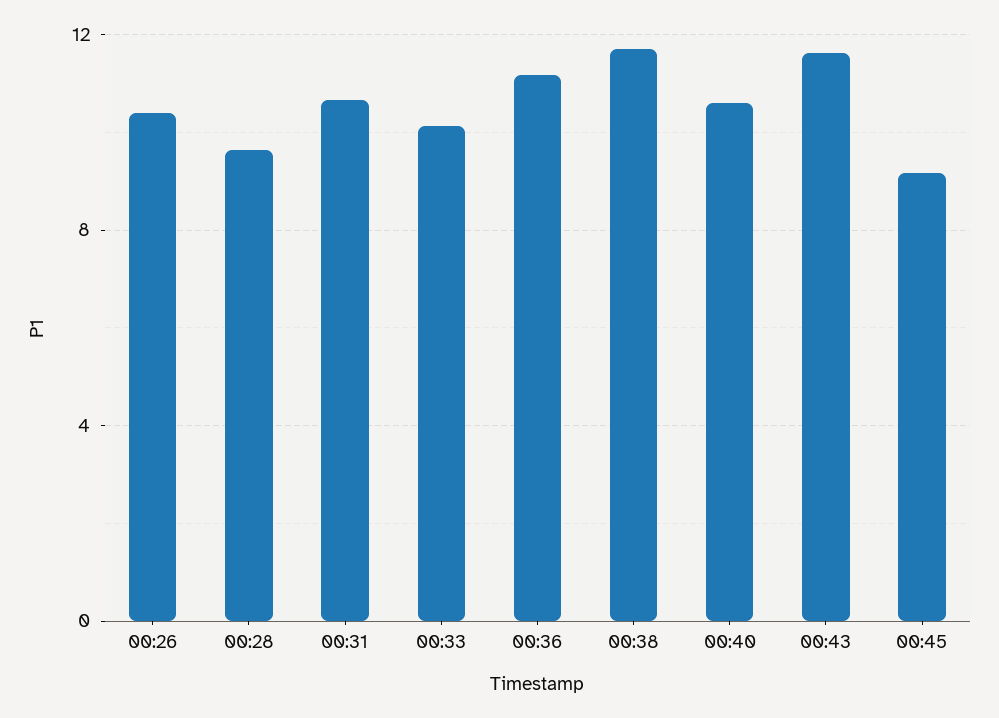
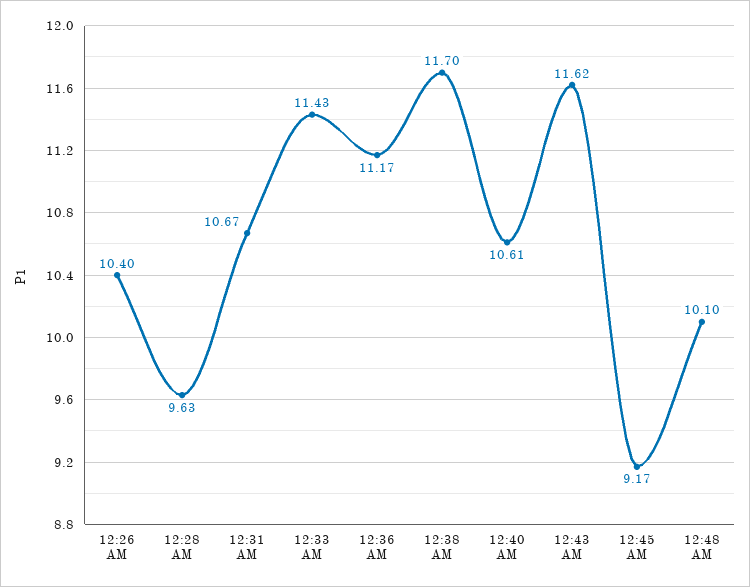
00:33: 10 -> 11.43
12:48 AM: none -> 10.1

